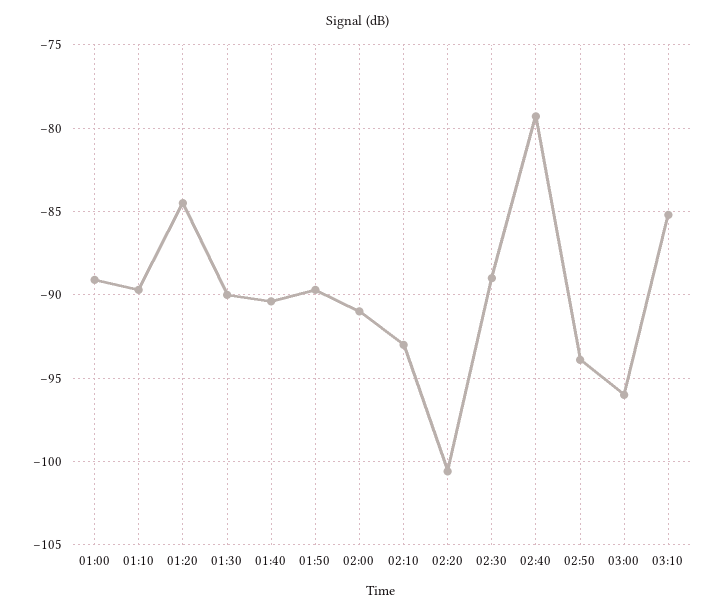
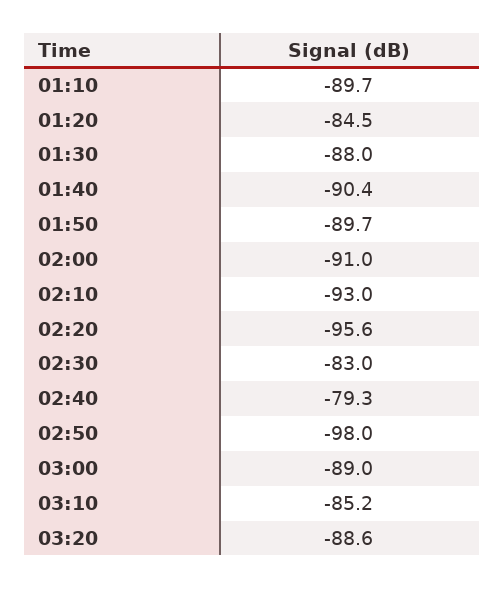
01:00: -89 -> none
01:30: -90 -> -88
02:20: -100.5 -> -95.6
02:30: -89 -> -83
02:50: -94 -> -98
03:00: -96 -> -89
03:20: none -> -88.6

